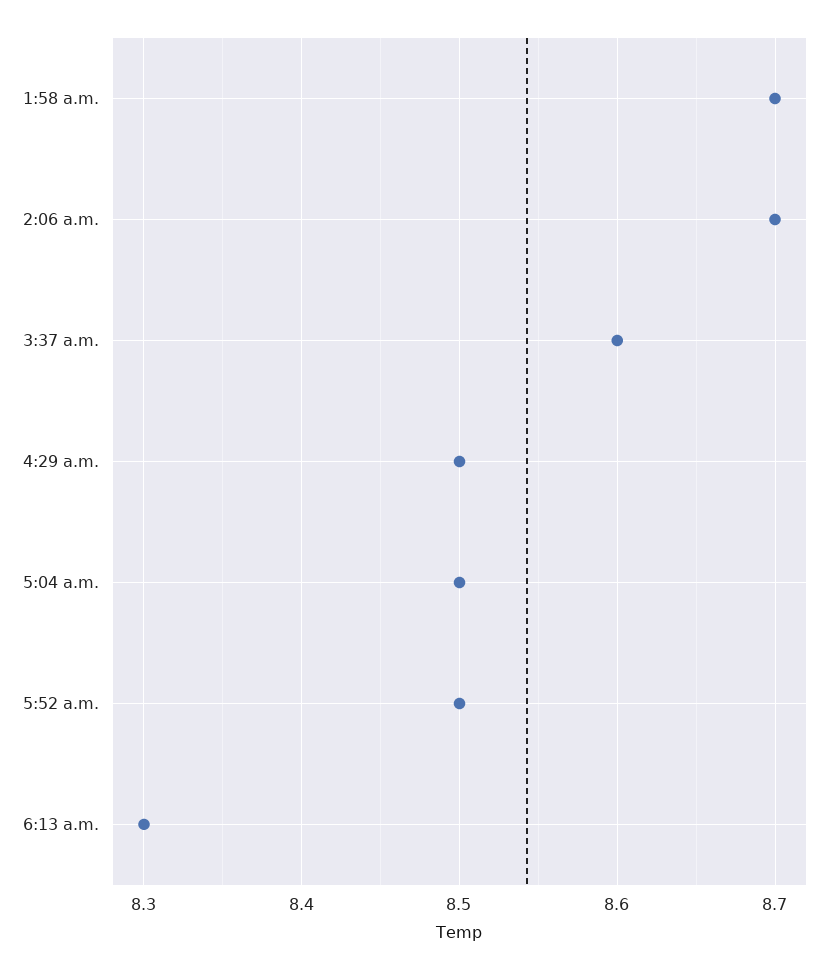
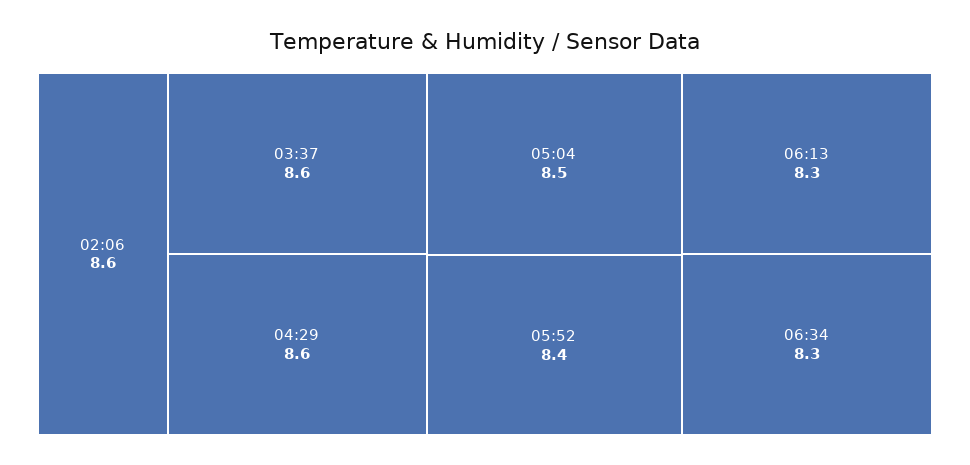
1:58 a.m.: 8.7 -> none
2:06 a.m.: 8.7 -> 8.6
4:29 a.m.: 8.5 -> 8.6
5:52 a.m.: 8.5 -> 8.4
06:34: none -> 8.3

